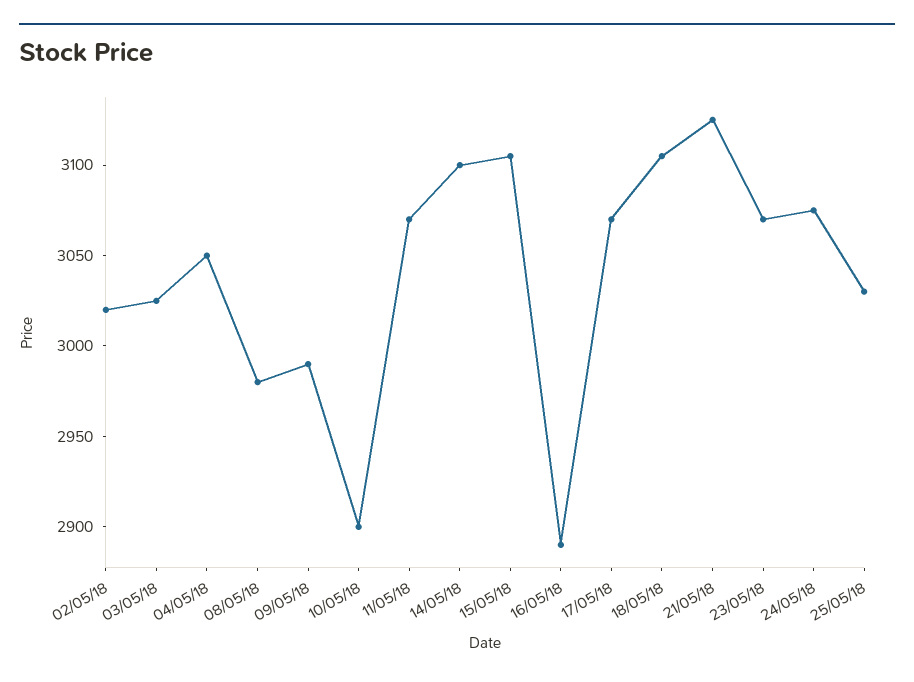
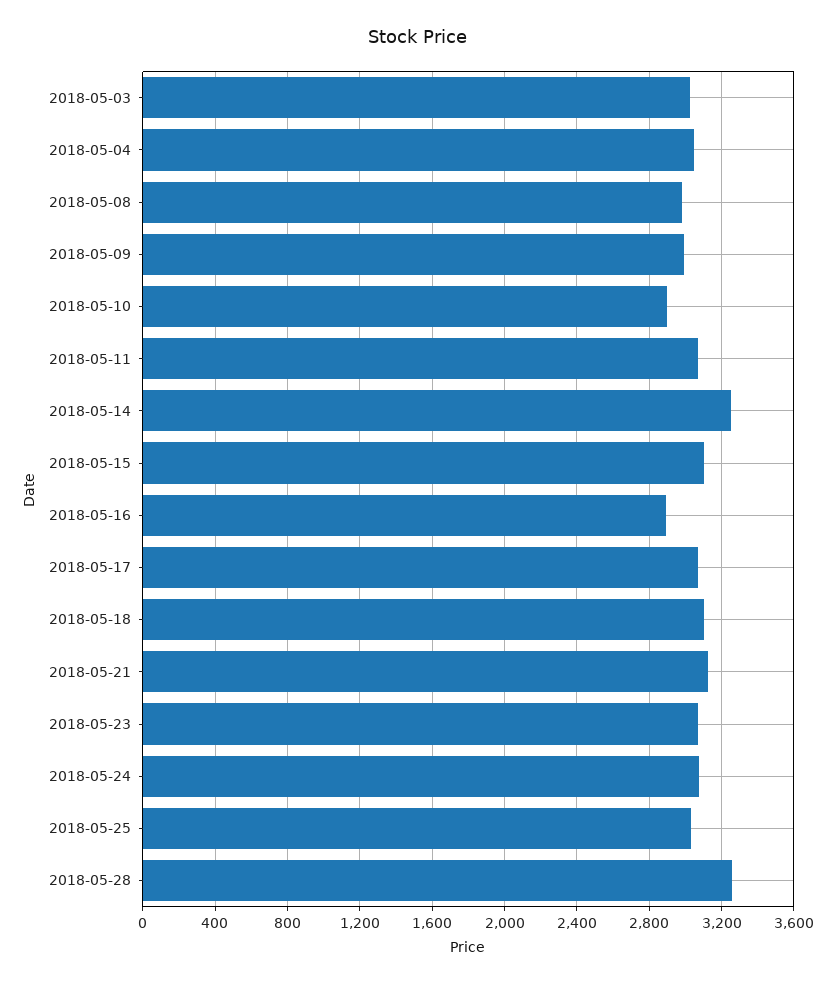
02/05/18: 3020 -> none
14/05/18: 3100 -> 3250
2018-05-28: none -> 3250

